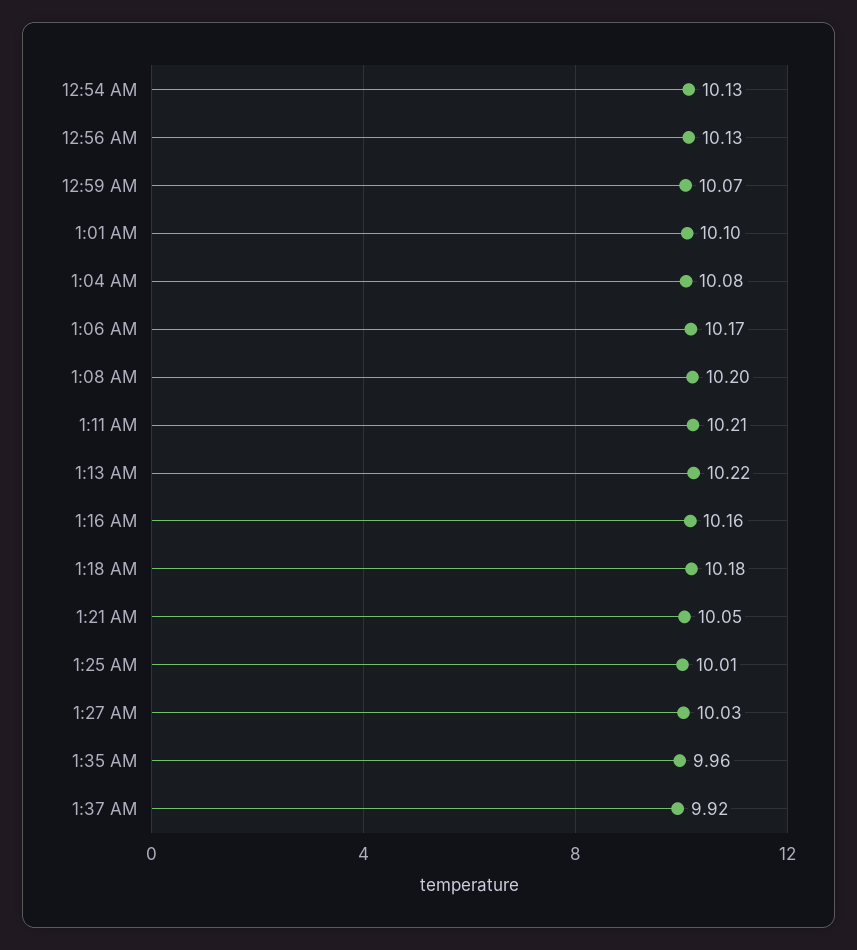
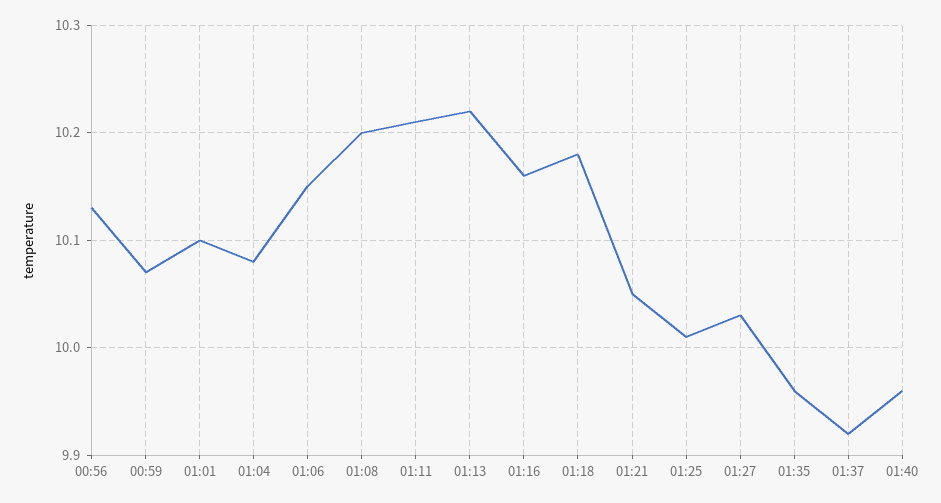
12:54 AM: 10.13 -> none
1:06 AM: 10.17 -> 10.15
01:40: none -> 9.96

